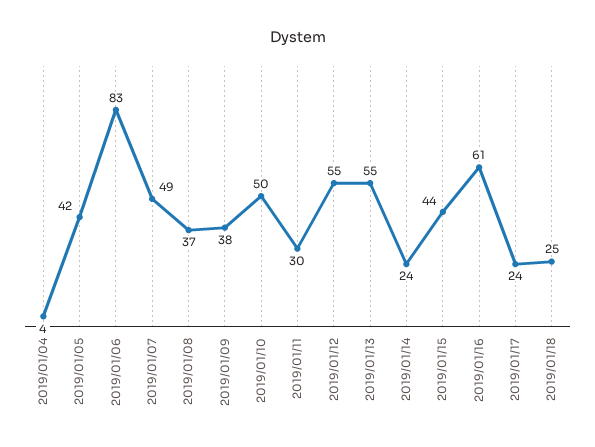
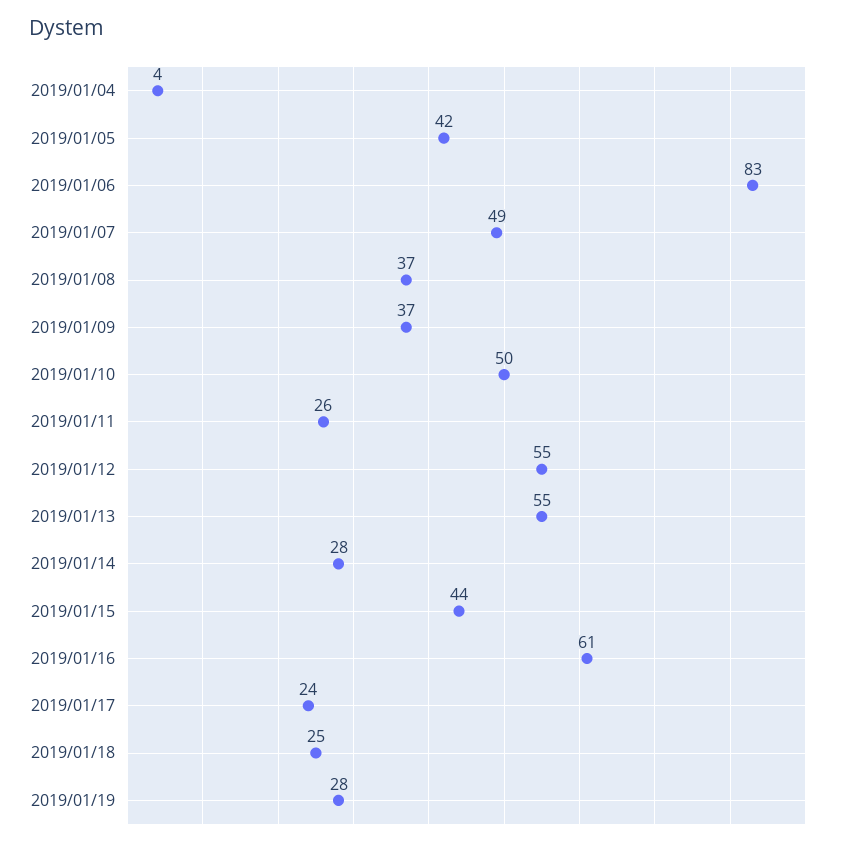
2019/01/09: 38 -> 37
2019/01/11: 30 -> 26
2019/01/14: 24 -> 28
2019/01/19: none -> 28

